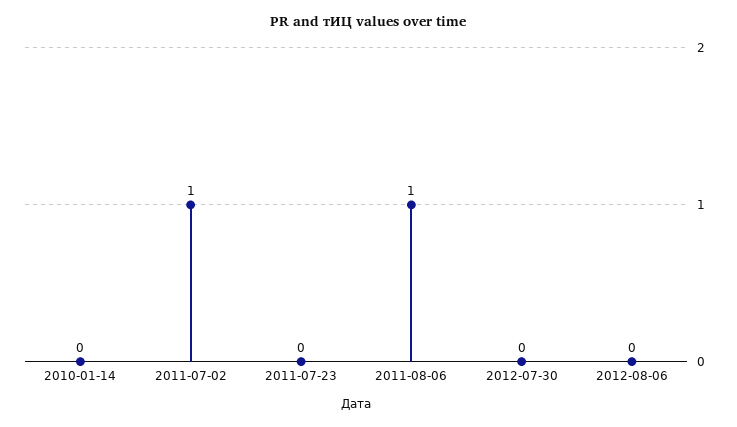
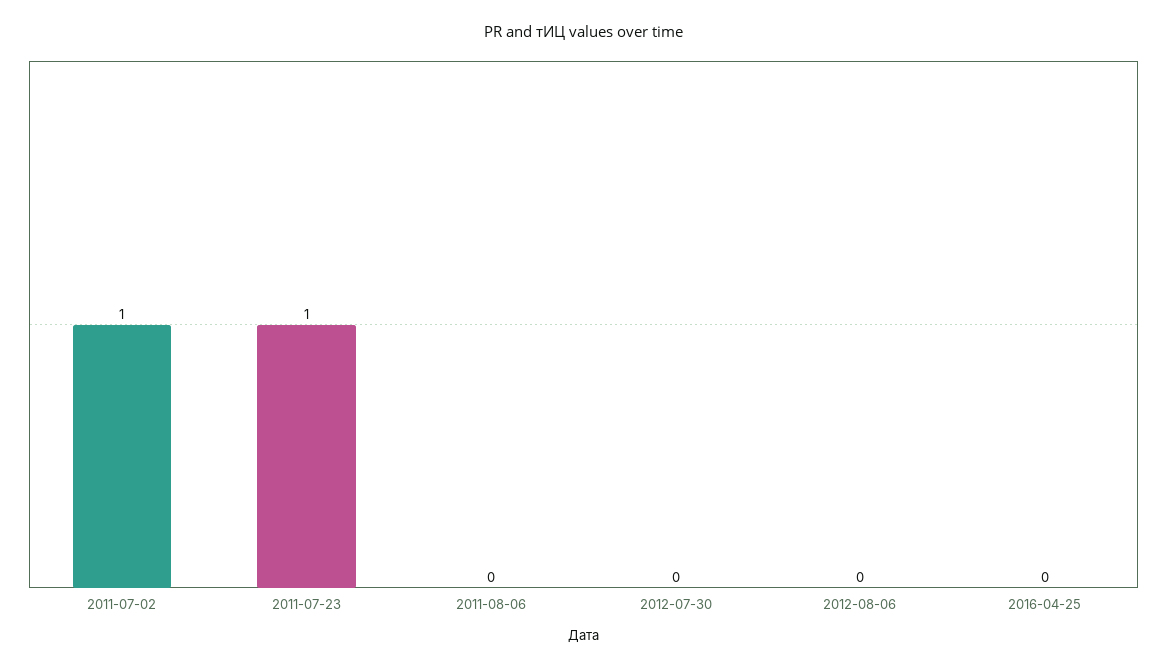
2010-01-14: 0 -> none
2011-07-23: 0 -> 1
2011-08-06: 1 -> 0
2016-04-25: none -> 0

